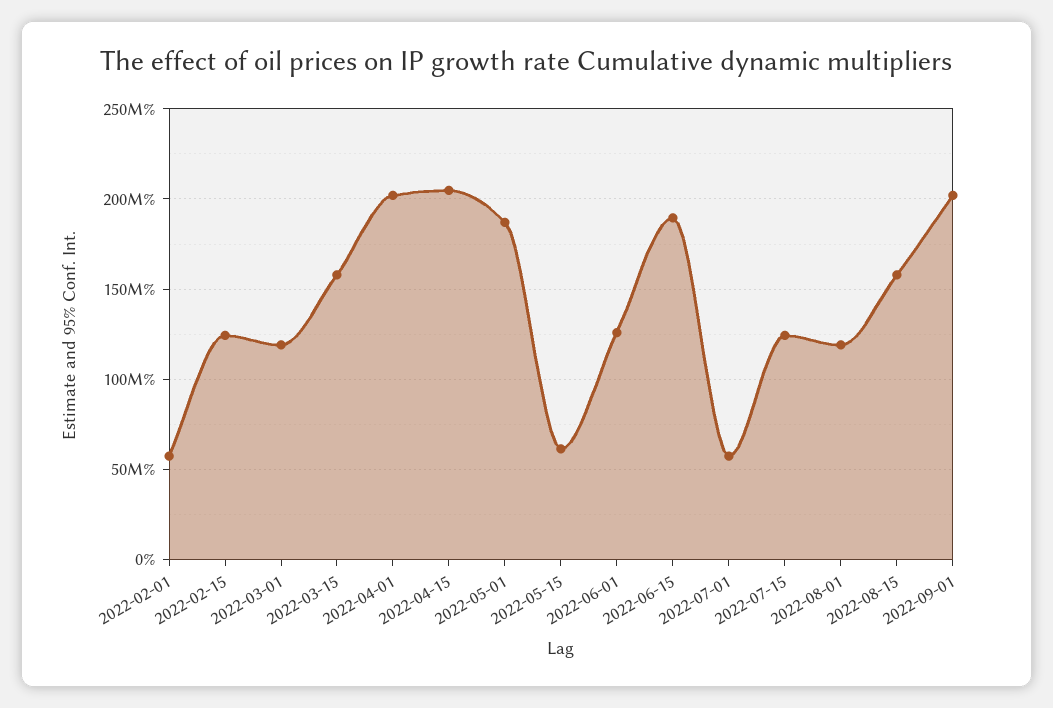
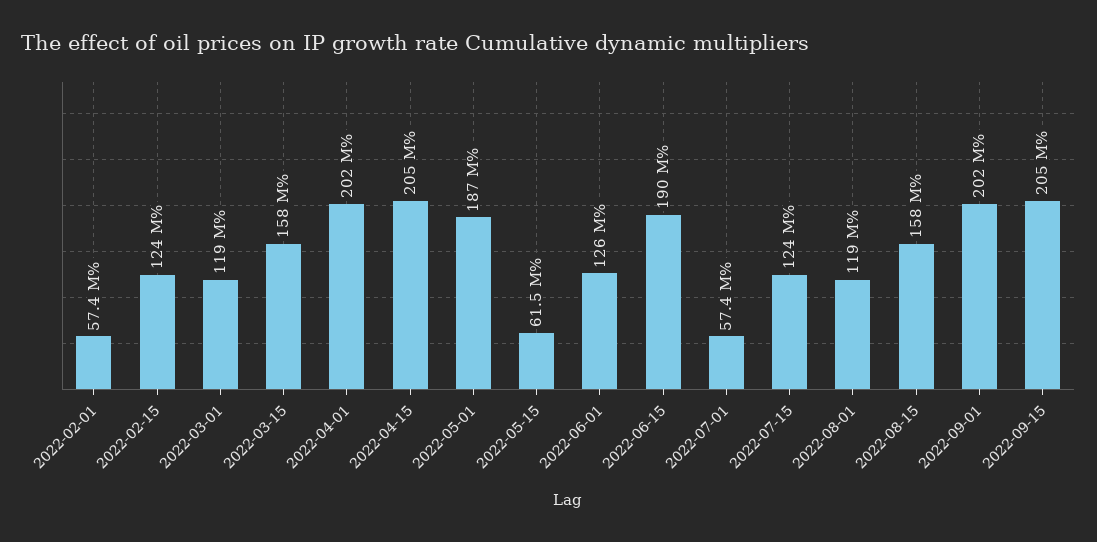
2022-09-15: none -> 205000000

